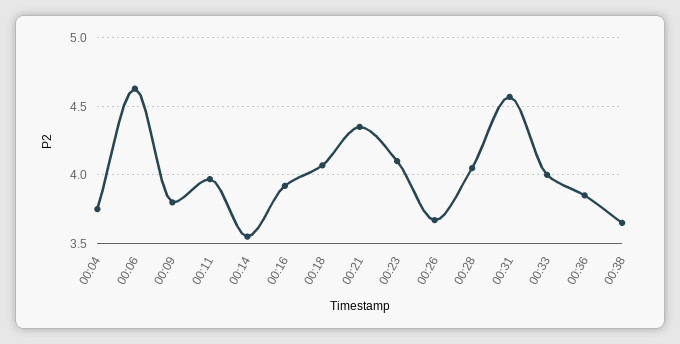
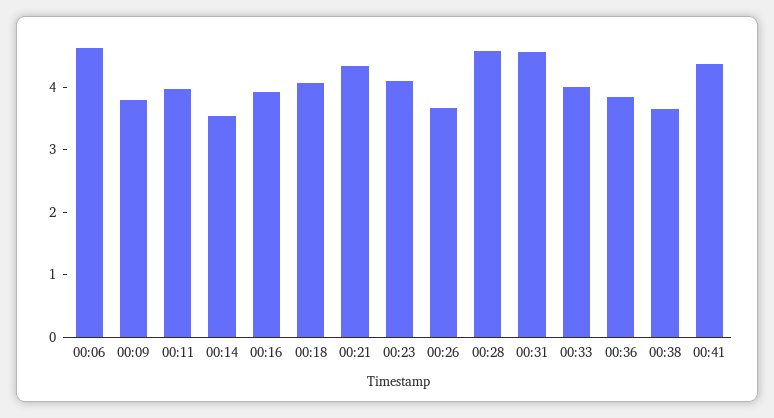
00:04: 3.75 -> none
00:28: 4.05 -> 4.6
00:41: none -> 4.4

